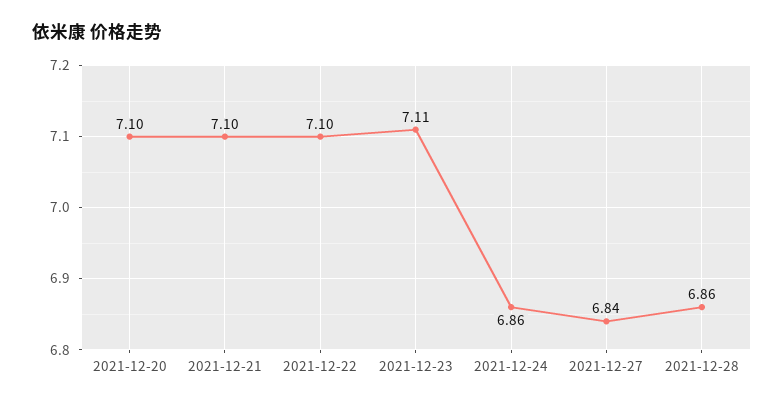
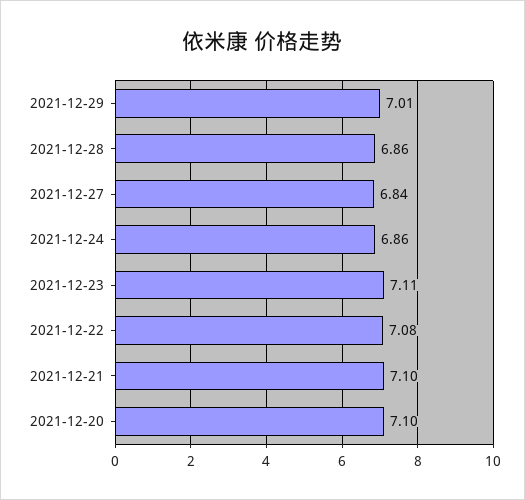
2021-12-22: 7.1 -> 7.08
2021-12-29: none -> 7.01

